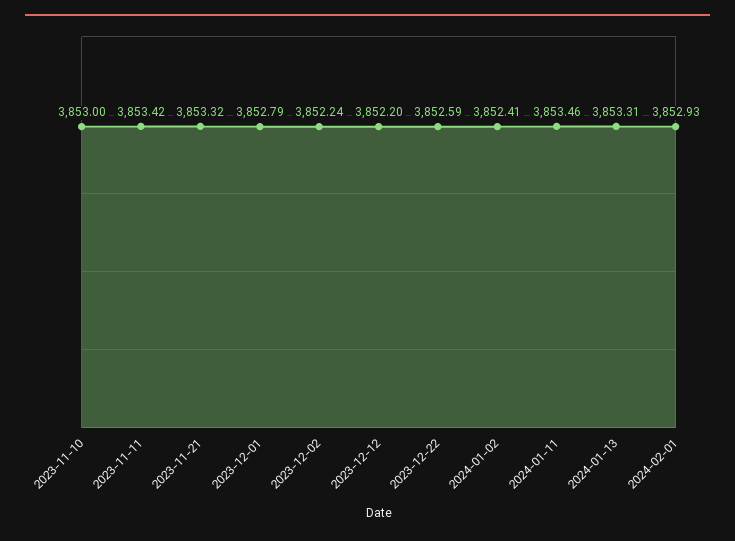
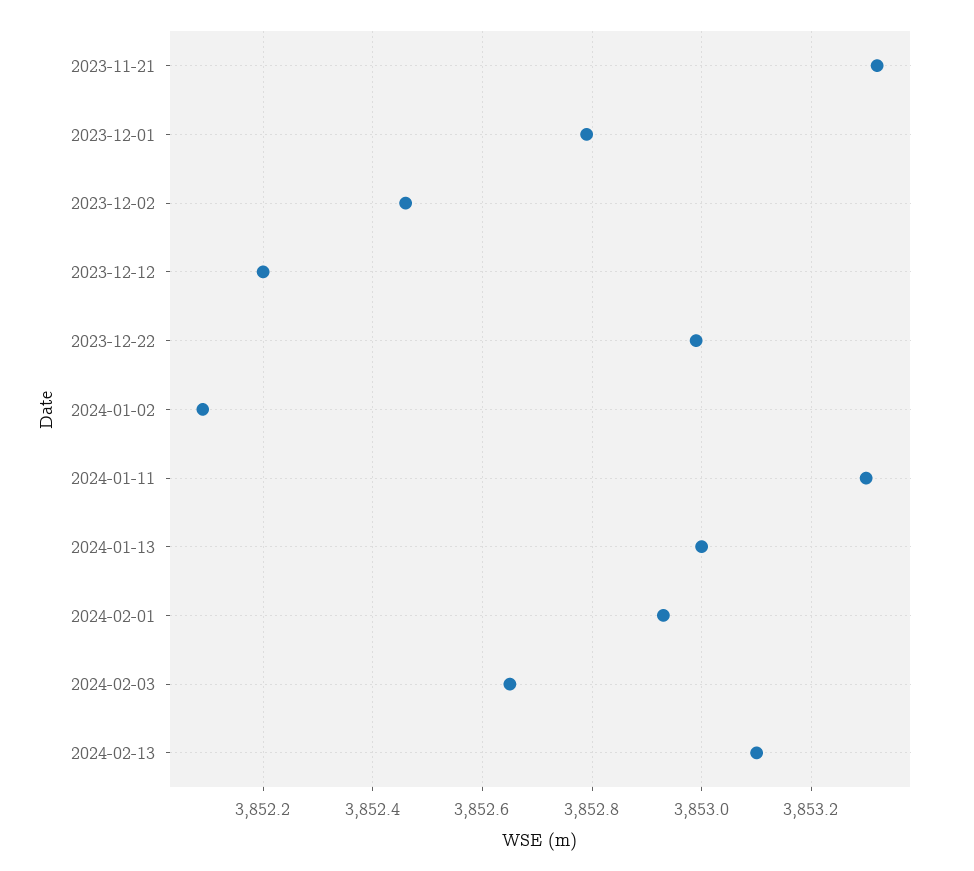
2023-11-10: 3853 -> none
2023-11-11: 3853.42 -> none
2023-12-02: 3852.24 -> 3852.45
2023-12-22: 3852.59 -> 3853
2024-01-02: 3852.41 -> 3852.1
2024-01-11: 3853.46 -> 3853.3
2024-01-13: 3853.31 -> 3853
2024-02-03: none -> 3852.65
2024-02-13: none -> 3853.1

